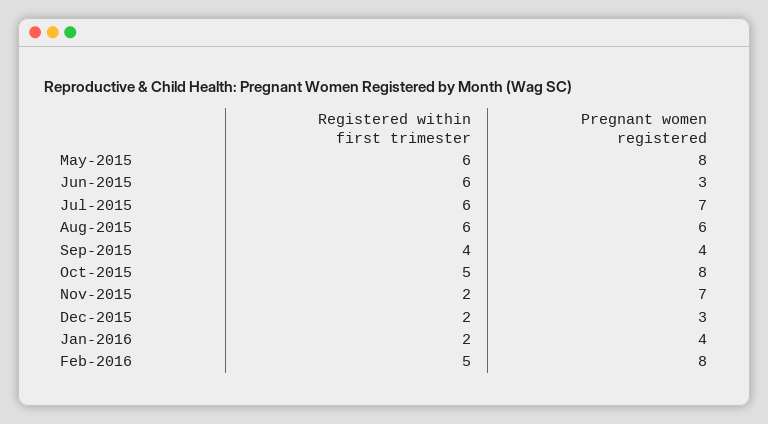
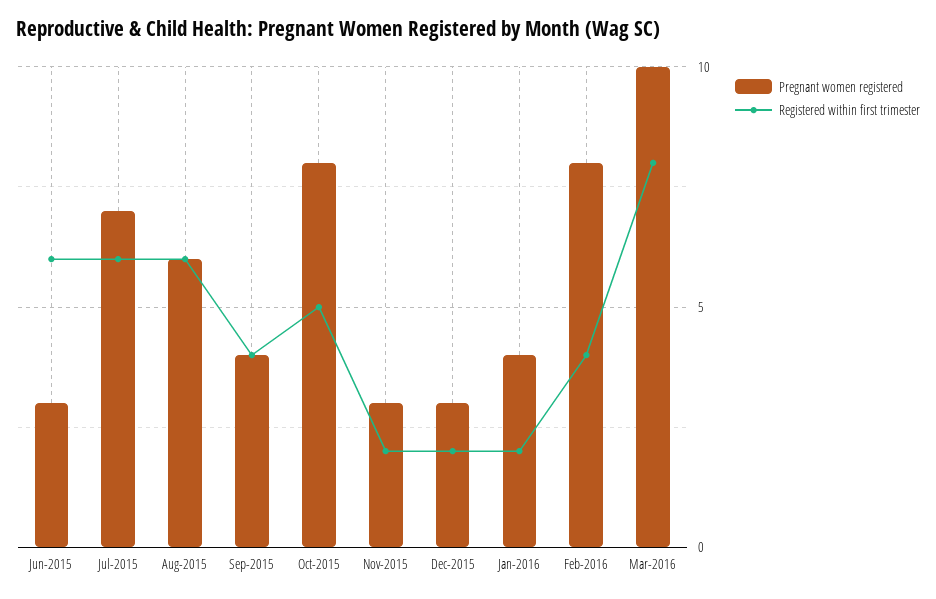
Registered within first trimester, May-2015: 6 -> none
Pregnant women registered, May-2015: 8 -> none
Pregnant women registered, Nov-2015: 7 -> 3
Registered within first trimester, Feb-2016: 5 -> 4
Pregnant women registered, Mar-2016: none -> 10
Registered within first trimester, Mar-2016: none -> 8

